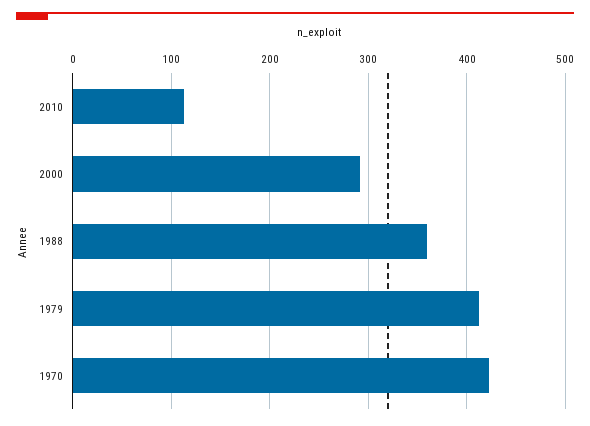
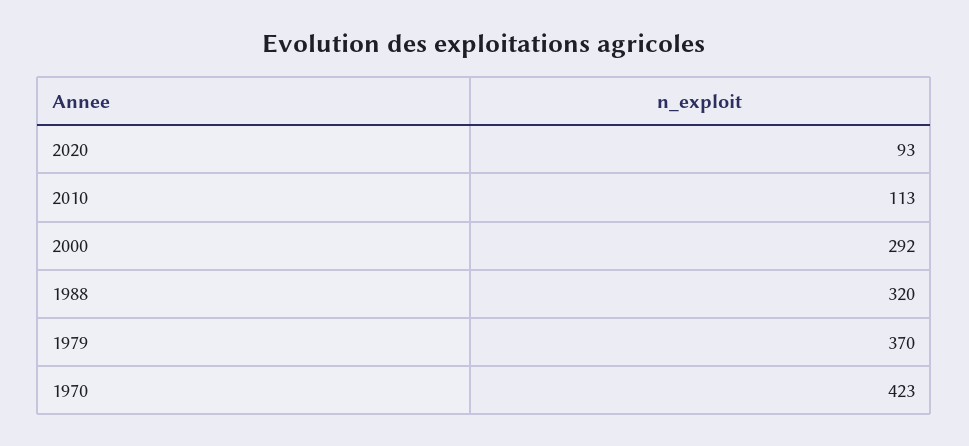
1988: 360 -> 320
1979: 410 -> 370
2020: none -> 93

